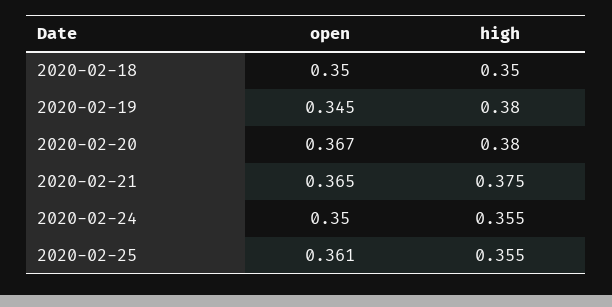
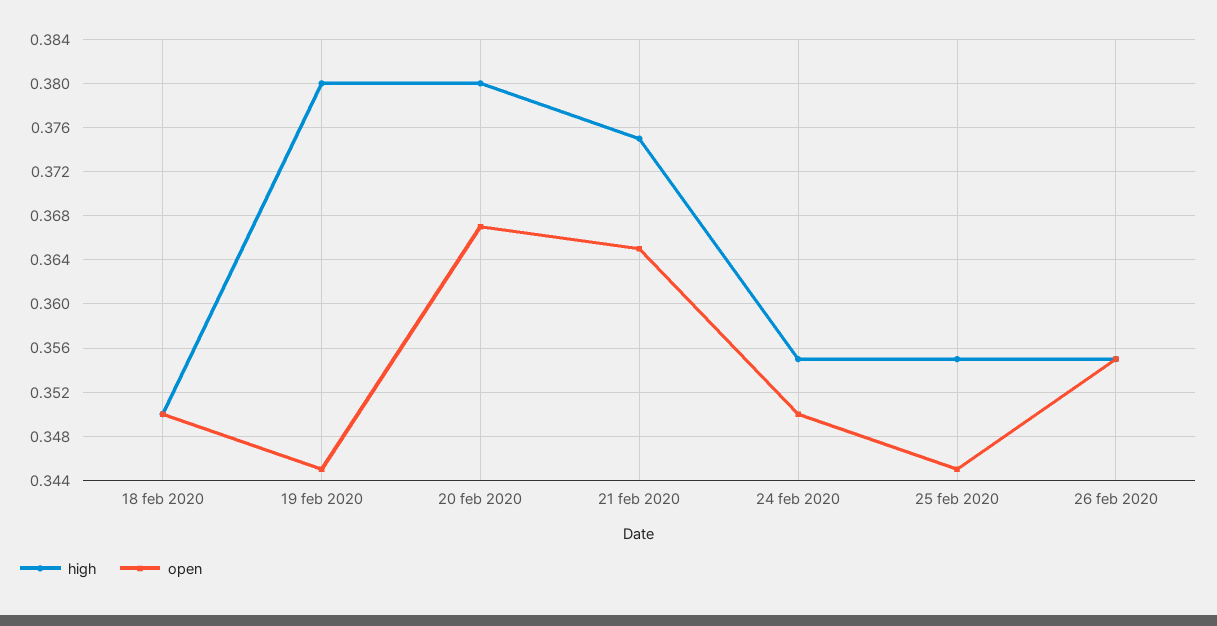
open, 2020-02-25: 0.361 -> 0.345
high, 26 feb 2020: none -> 0.355
open, 26 feb 2020: none -> 0.355

